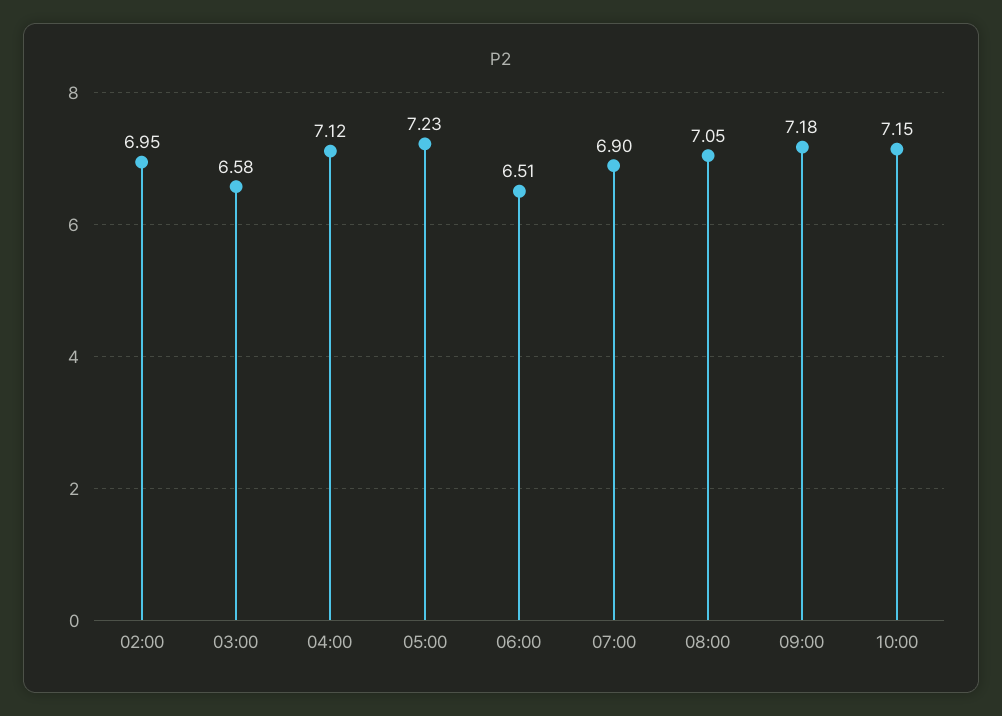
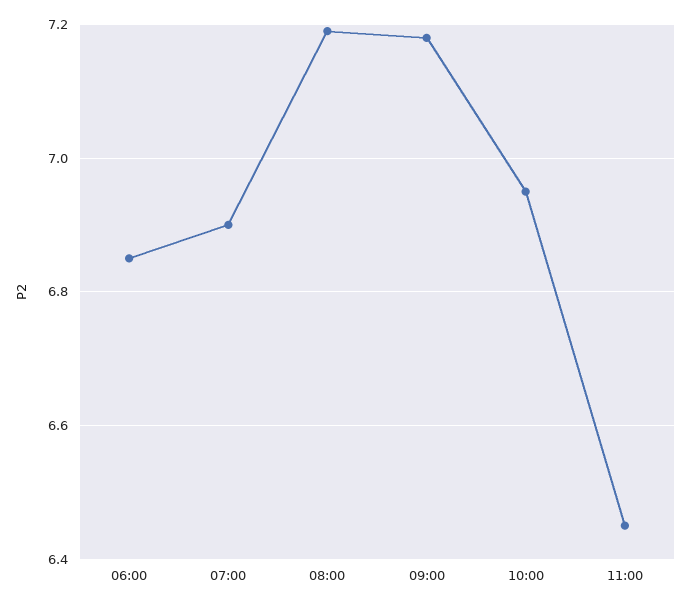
02:00: 6.95 -> none
03:00: 6.58 -> none
04:00: 7.12 -> none
05:00: 7.23 -> none
06:00: 6.51 -> 6.85
08:00: 7.05 -> 7.2
10:00: 7.15 -> 6.95
11:00: none -> 6.45

